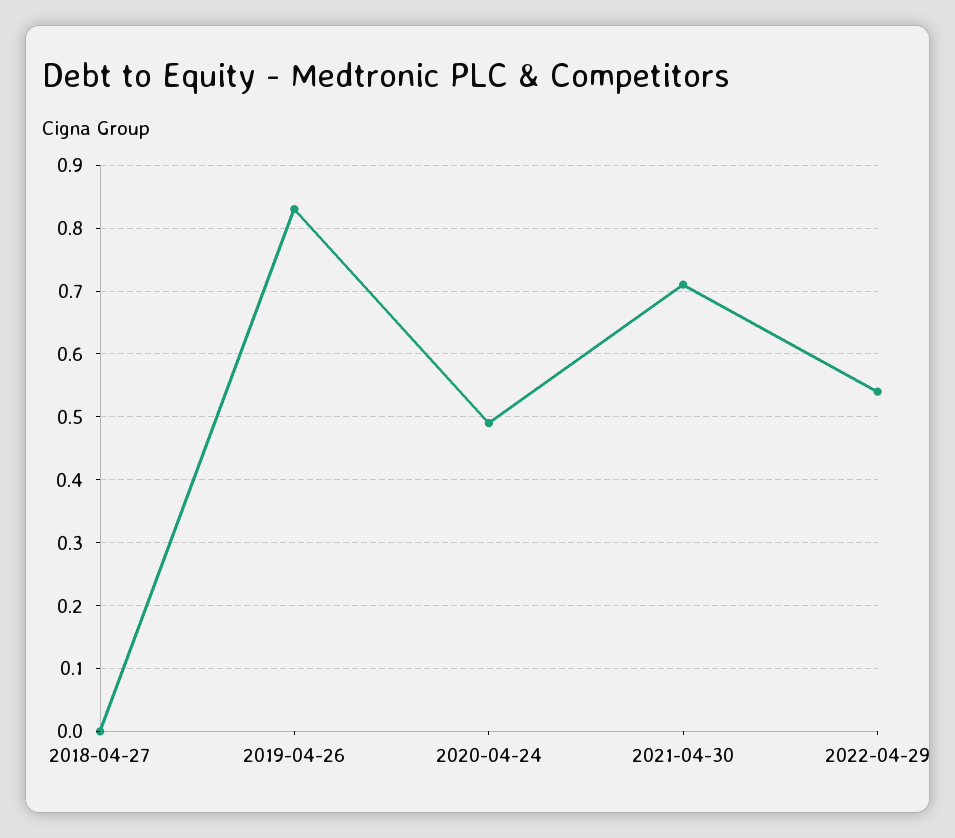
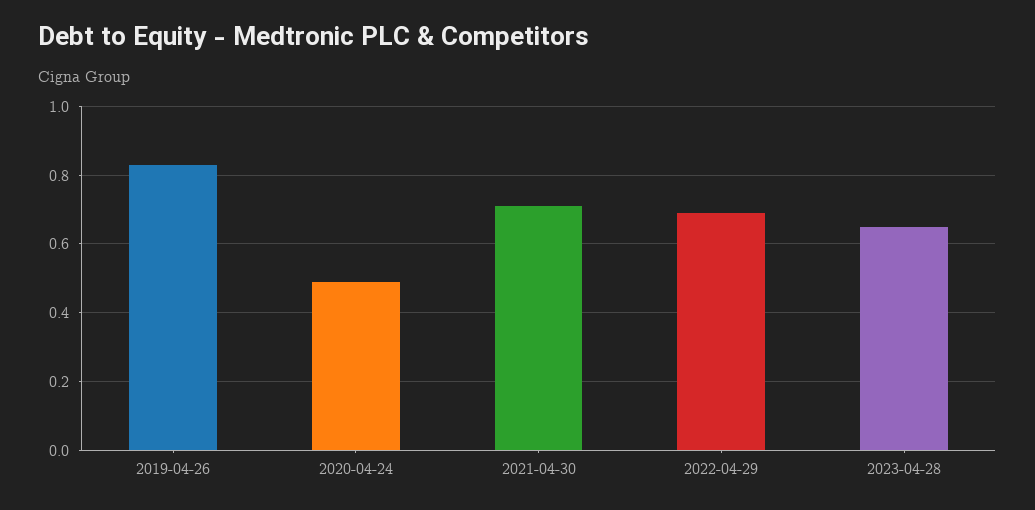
2018-04-27: 0 -> none
2022-04-29: 0.54 -> 0.7
2023-04-28: none -> 0.65

